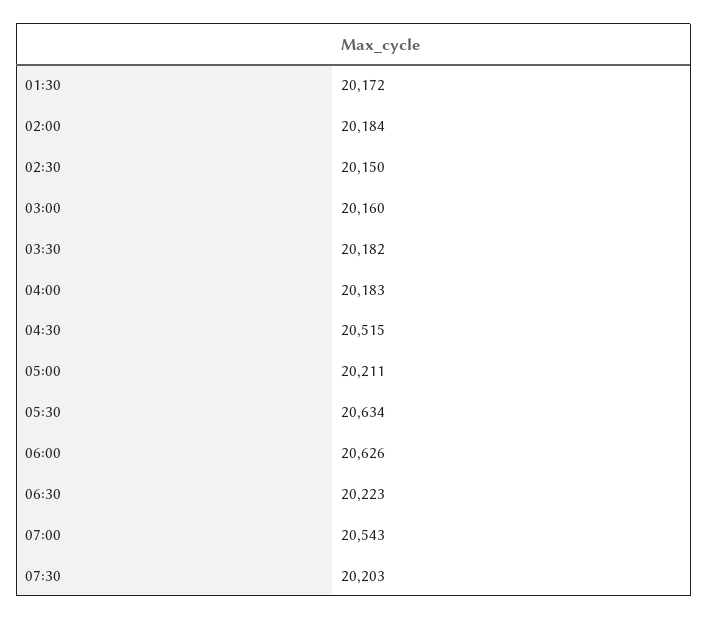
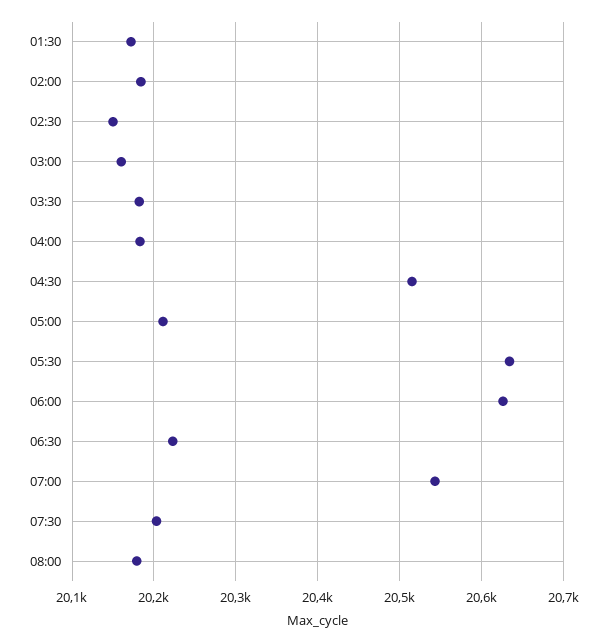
08:00: none -> 20180

